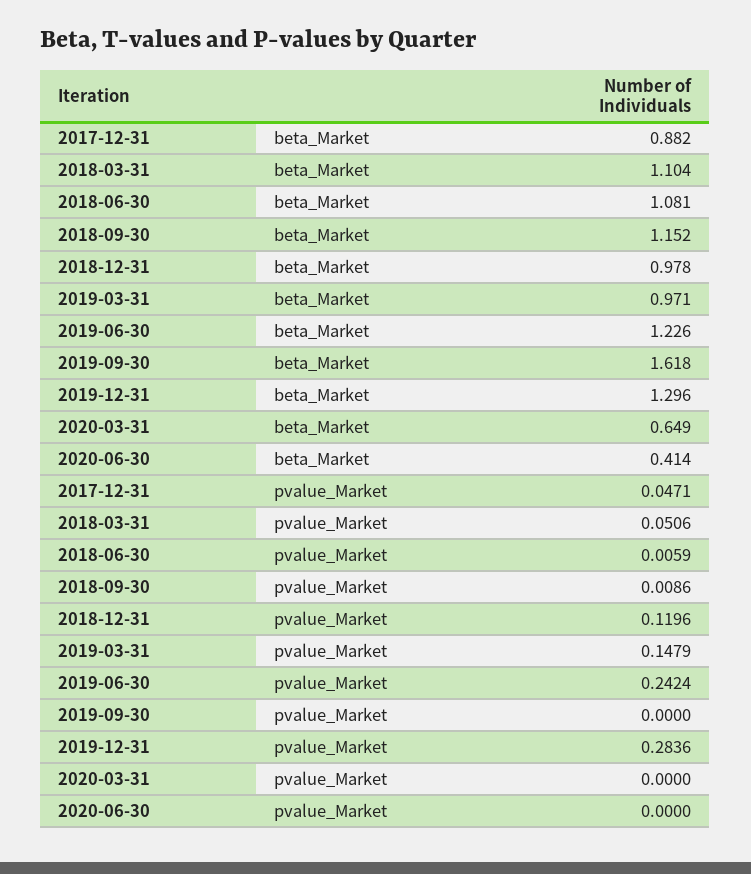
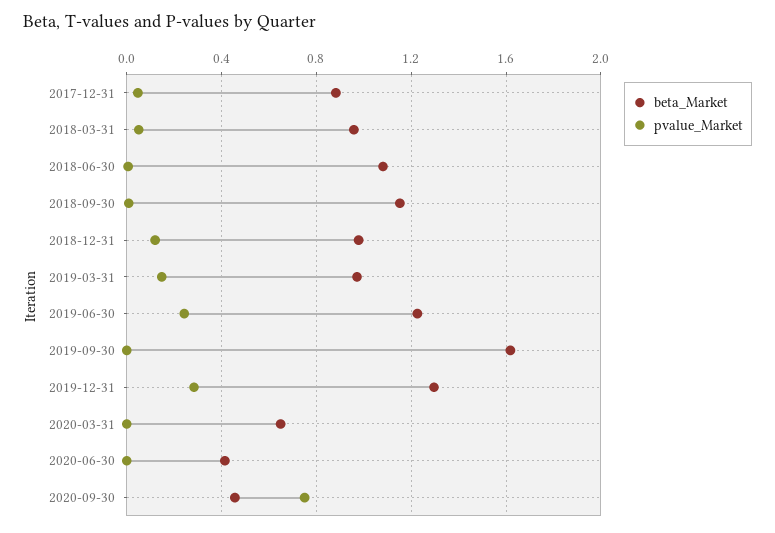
beta_Market, 2018-03-31: 1.104 -> 0.95
beta_Market, 2020-09-30: none -> 0.45
pvalue_Market, 2020-09-30: none -> 0.75

